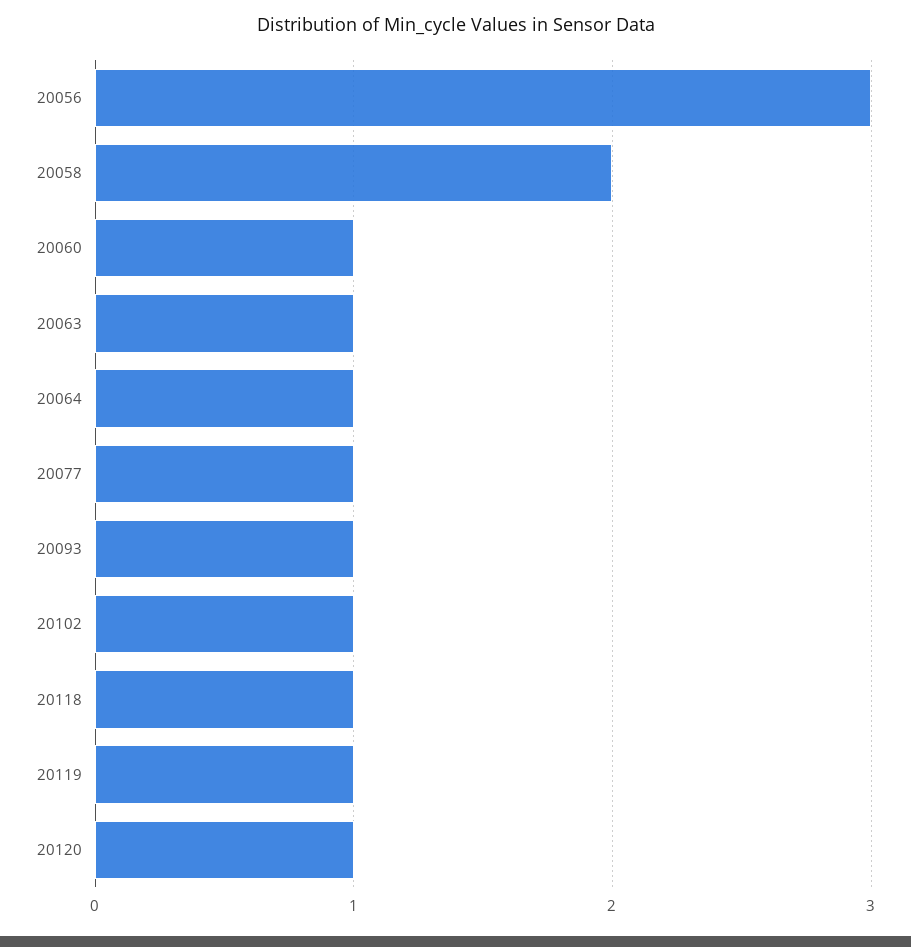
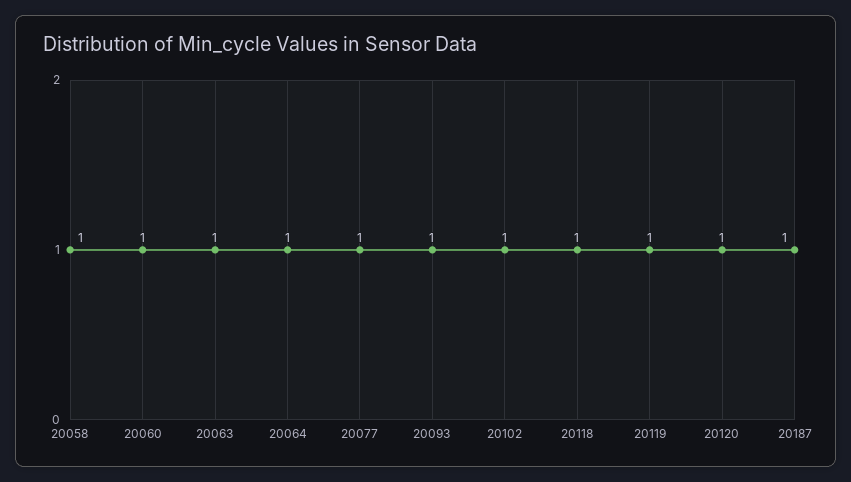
20056: 3 -> none
20058: 2 -> 1
20187: none -> 1

